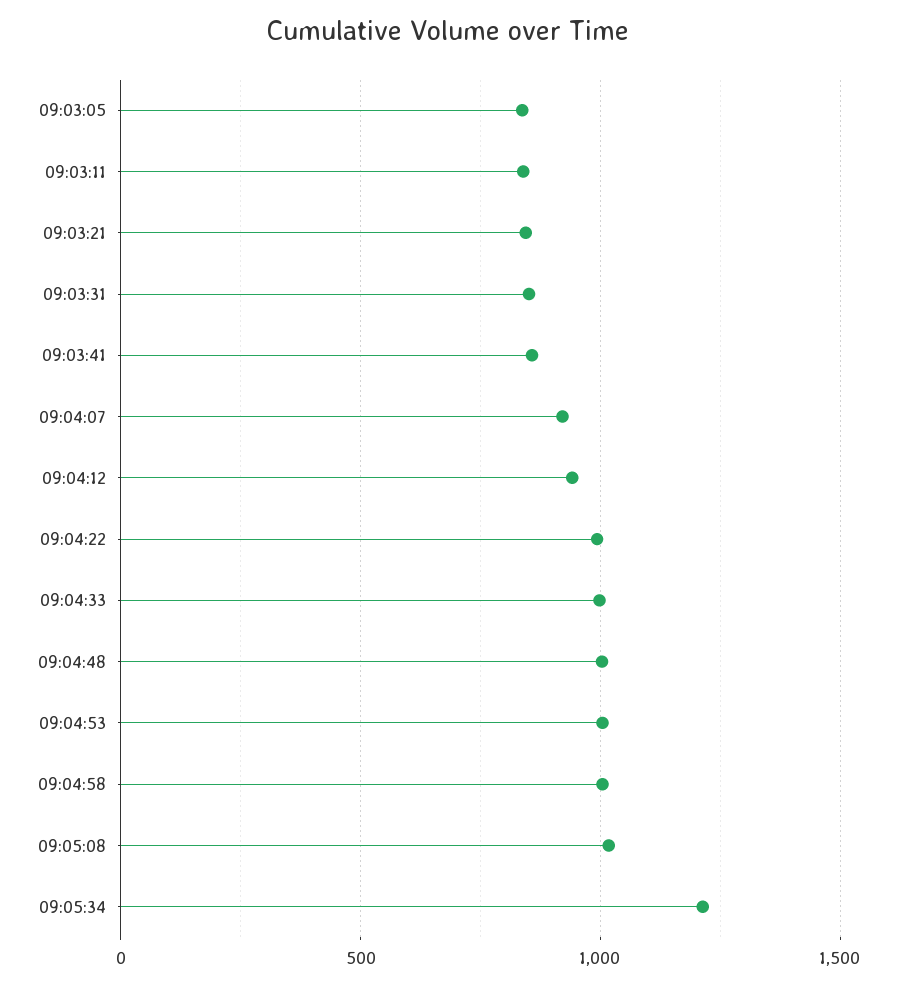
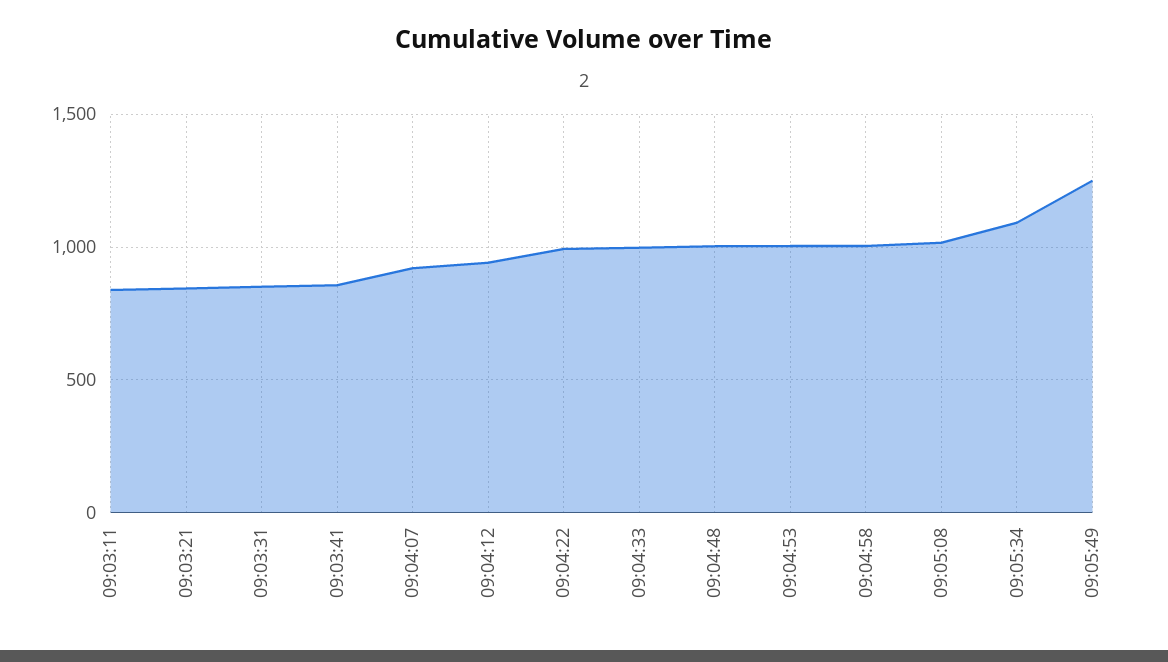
09:03:05: 850 -> none
09:05:34: 1200 -> 1100
09:05:49: none -> 1250

